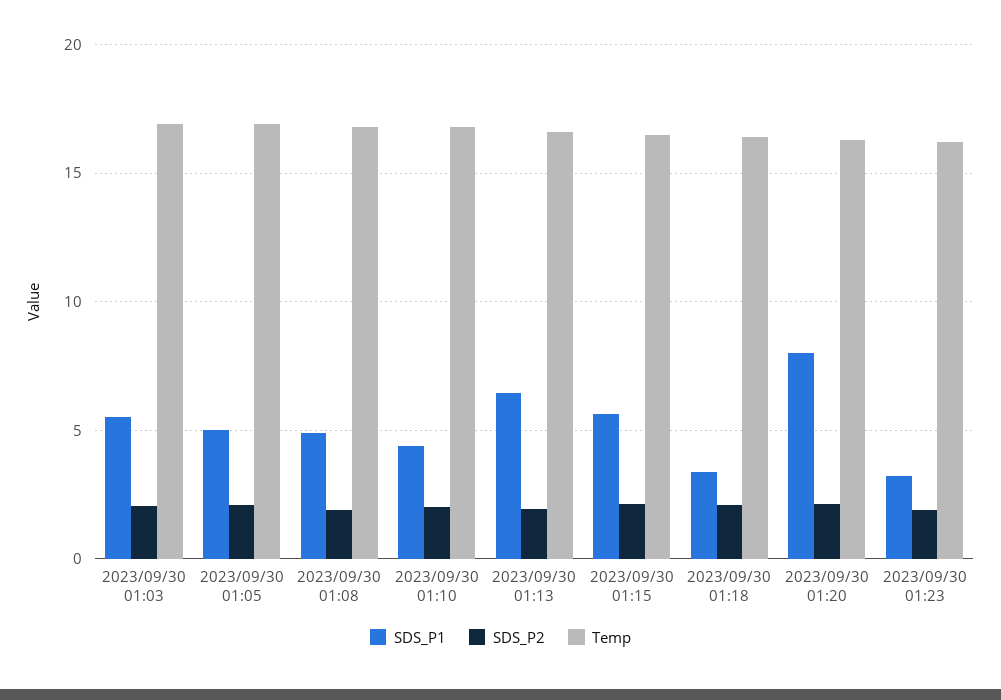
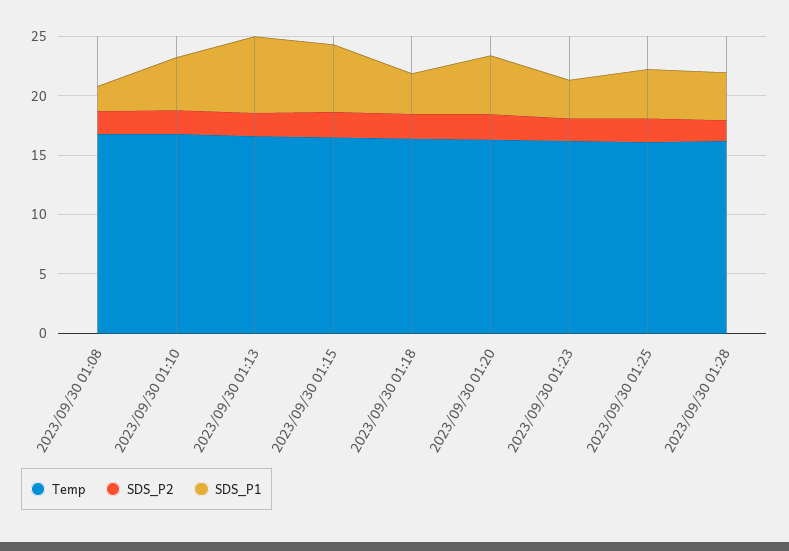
SDS_P1, 2023/09/30 01:03: 5.5 -> none
SDS_P2, 2023/09/30 01:03: 2 -> none
Temp, 2023/09/30 01:03: 17 -> none
SDS_P1, 2023/09/30 01:05: 5 -> none
SDS_P2, 2023/09/30 01:05: 2 -> none
Temp, 2023/09/30 01:05: 17 -> none
SDS_P1, 2023/09/30 01:08: 5 -> 2
SDS_P1, 2023/09/30 01:20: 8 -> 5
Temp, 2023/09/30 01:25: none -> 16
SDS_P2, 2023/09/30 01:25: none -> 2
SDS_P1, 2023/09/30 01:25: none -> 4
Temp, 2023/09/30 01:28: none -> 16
SDS_P2, 2023/09/30 01:28: none -> 2
SDS_P1, 2023/09/30 01:28: none -> 4

